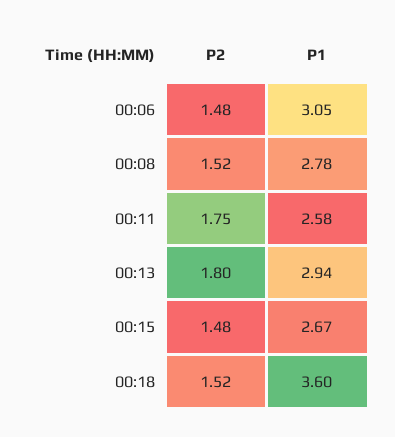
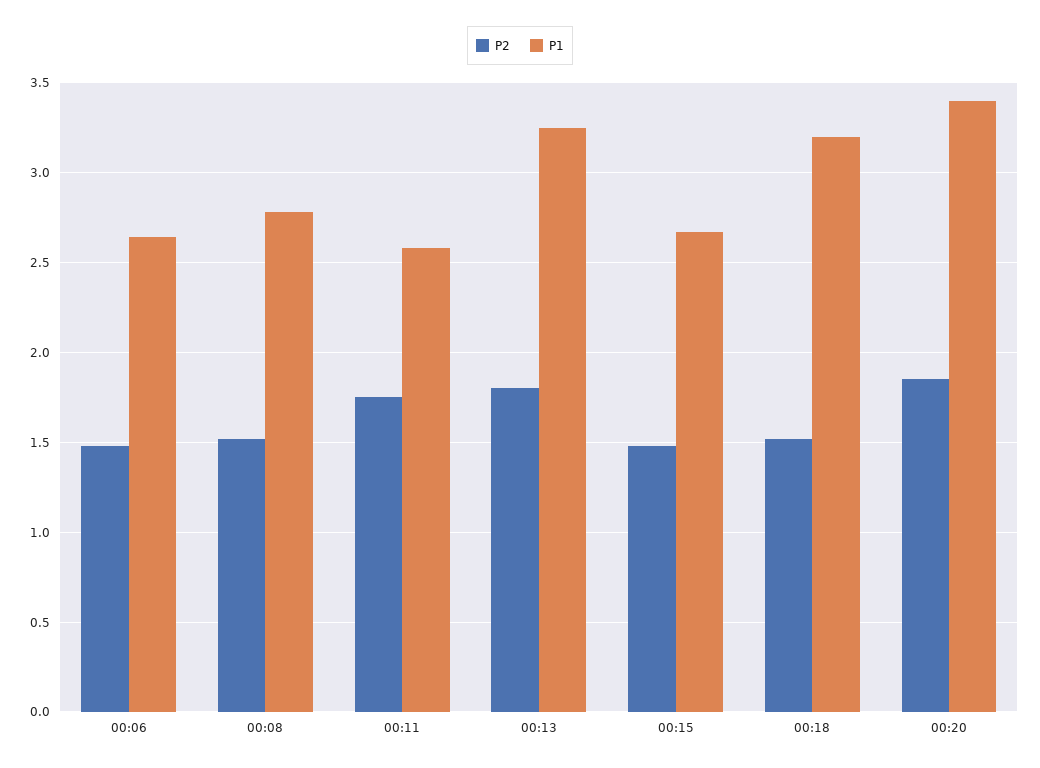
P1, 00:06: 3.05 -> 2.65
P1, 00:13: 2.94 -> 3.25
P1, 00:18: 3.6 -> 3.2
P2, 00:20: none -> 1.85
P1, 00:20: none -> 3.4

